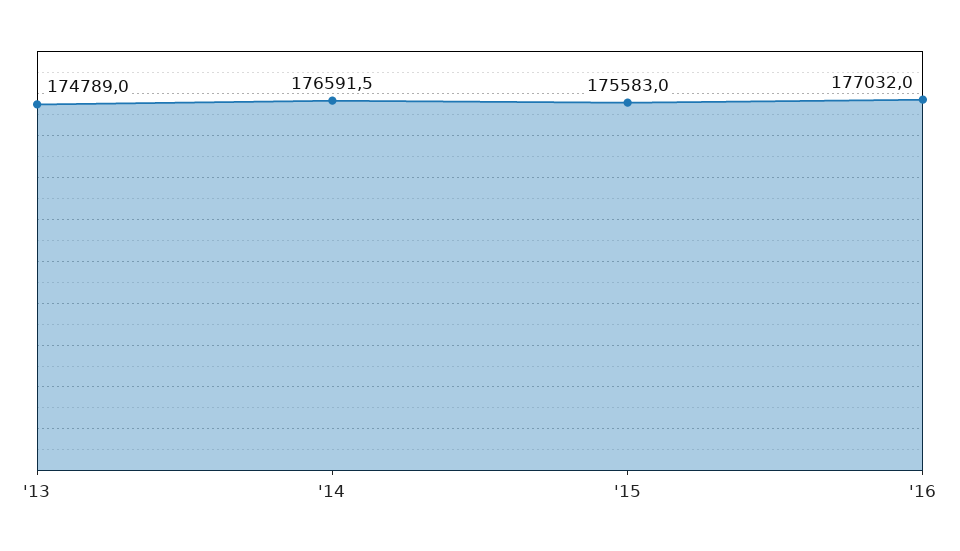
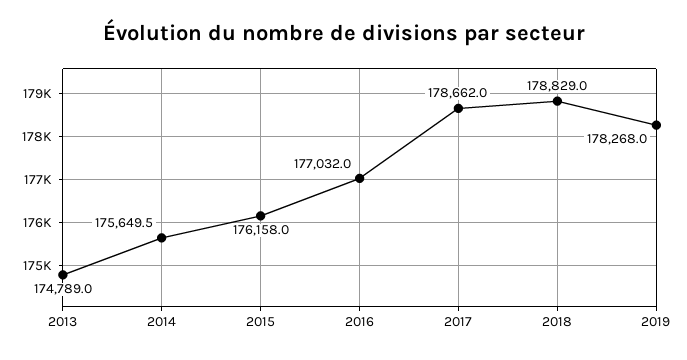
'14: 176591.5 -> 175649.5
'15: 175583 -> 176158
2017: none -> 178662
2018: none -> 178829
2019: none -> 178268

